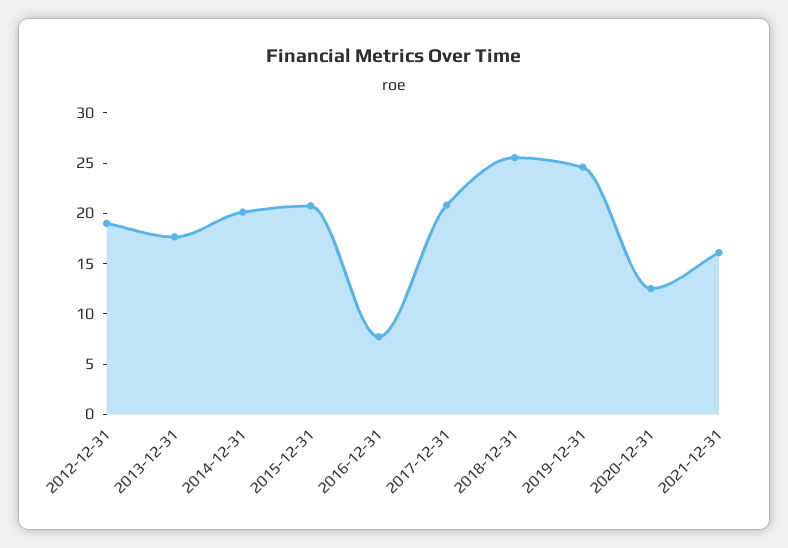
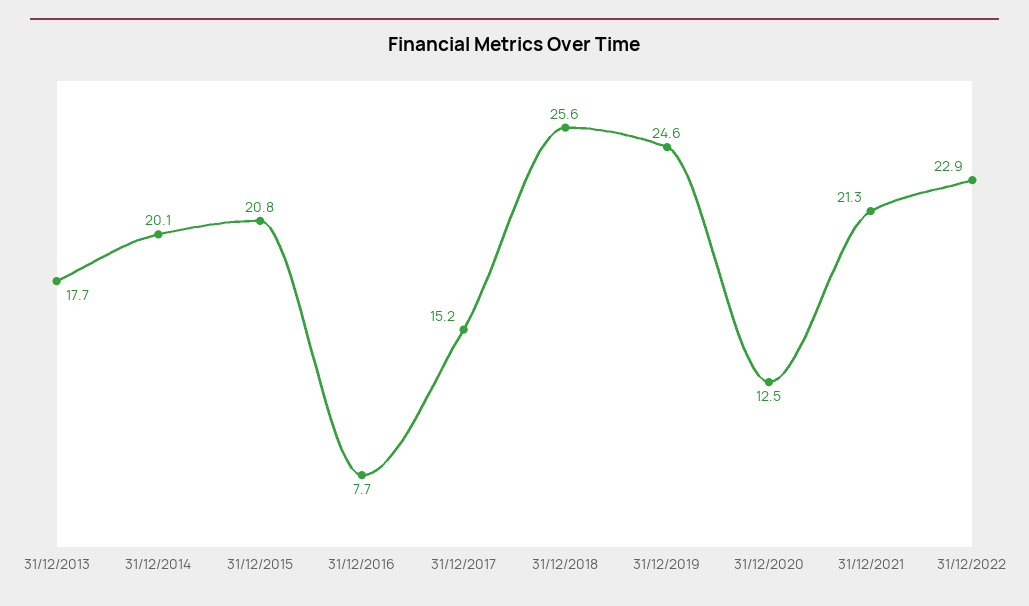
2012-12-31: 19 -> none
2017-12-31: 21 -> 15.2
2021-12-31: 16 -> 21.3
31/12/2022: none -> 22.9

